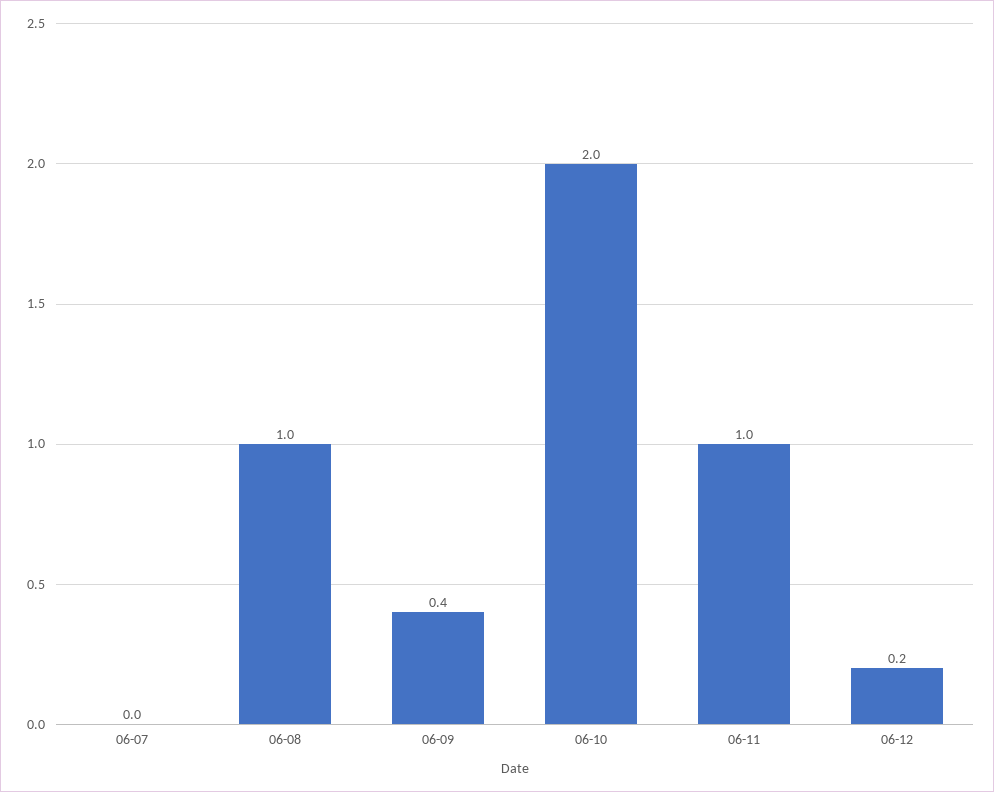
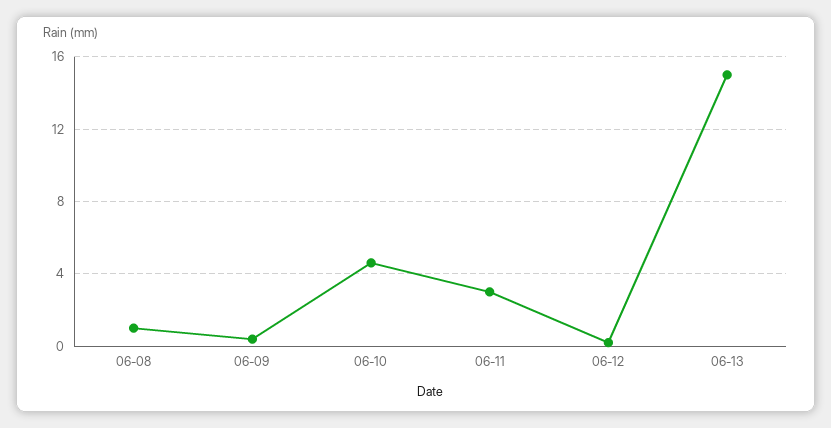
06-07: 0 -> none
06-10: 2 -> 4.5
06-11: 1 -> 3
06-13: none -> 15

